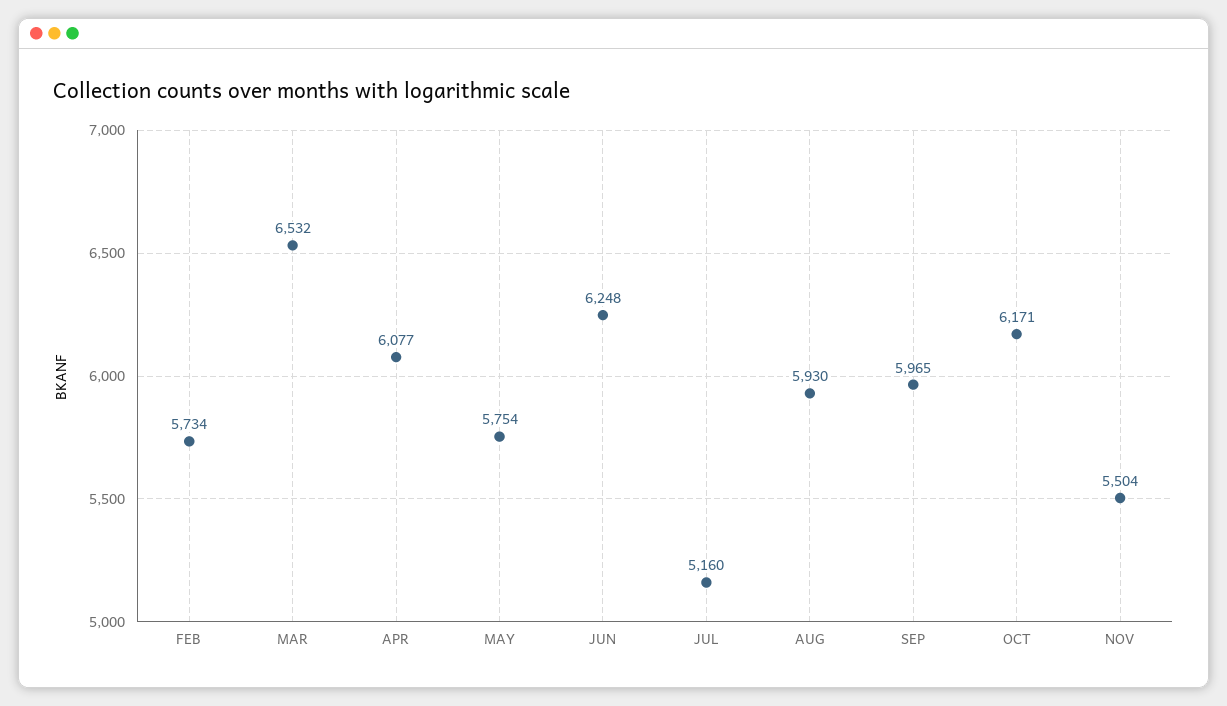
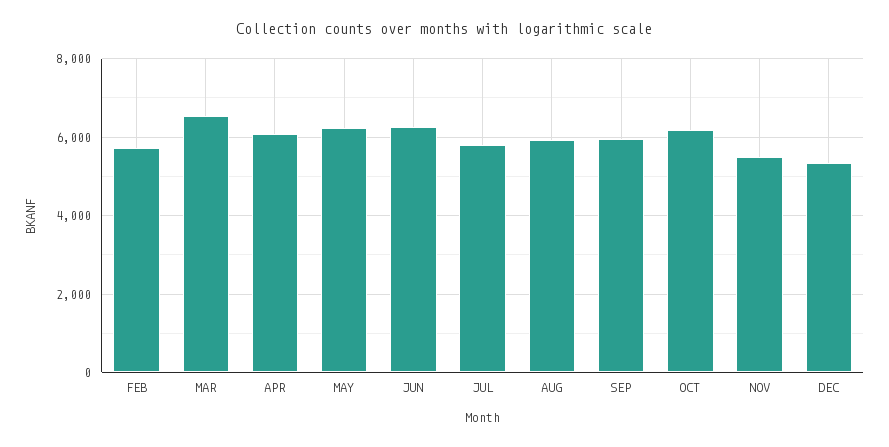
MAY: 5754 -> 6200
JUL: 5160 -> 5800
DEC: none -> 5400

